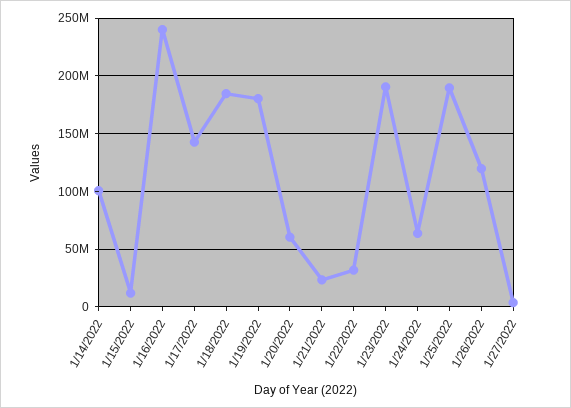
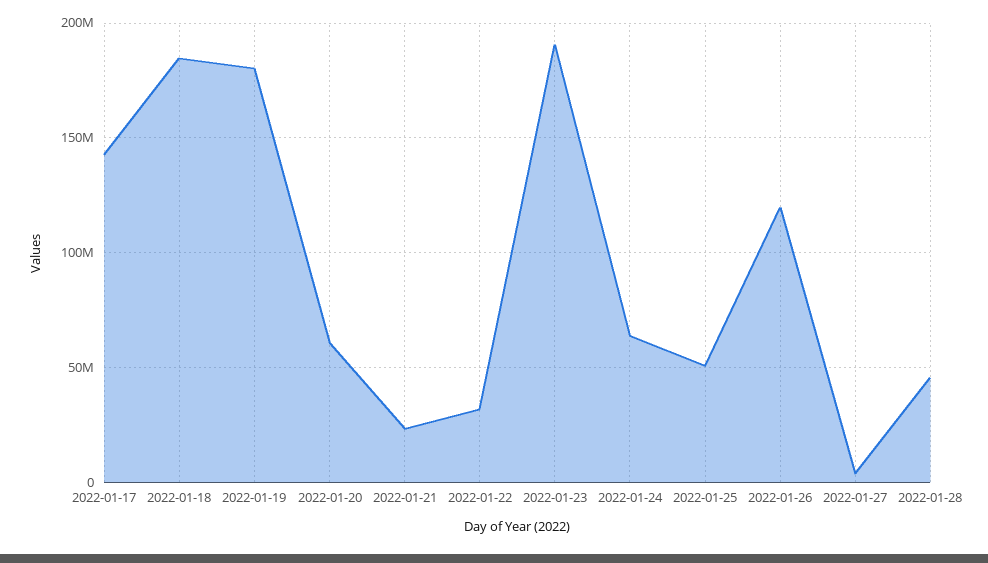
1/14/2022: 100000000 -> none
1/15/2022: 10000000 -> none
1/16/2022: 240000000 -> none
1/25/2022: 190000000 -> 50000000
2022-01-28: none -> 45000000

